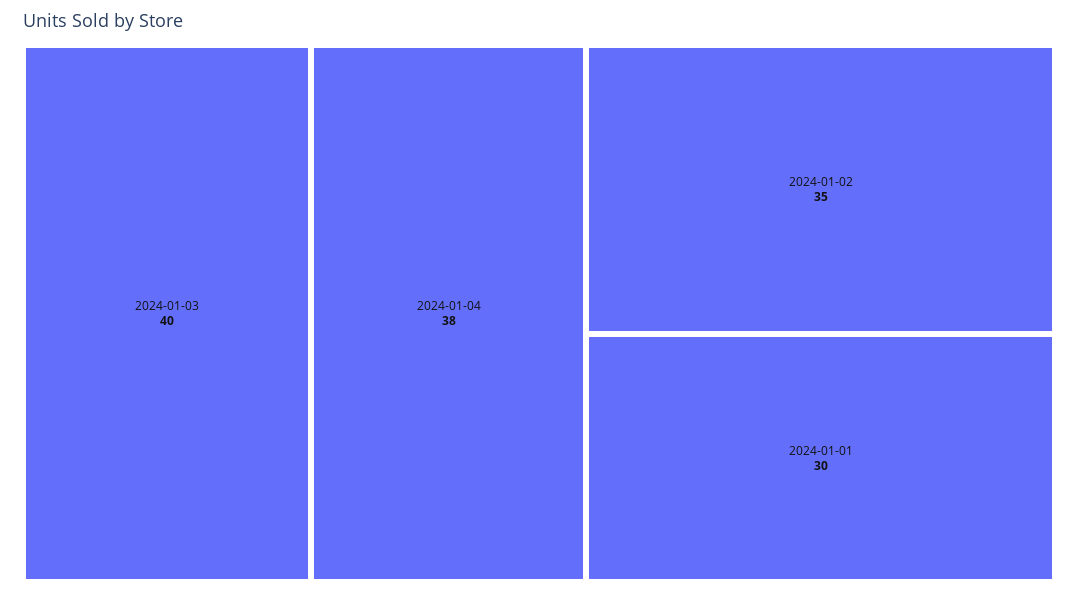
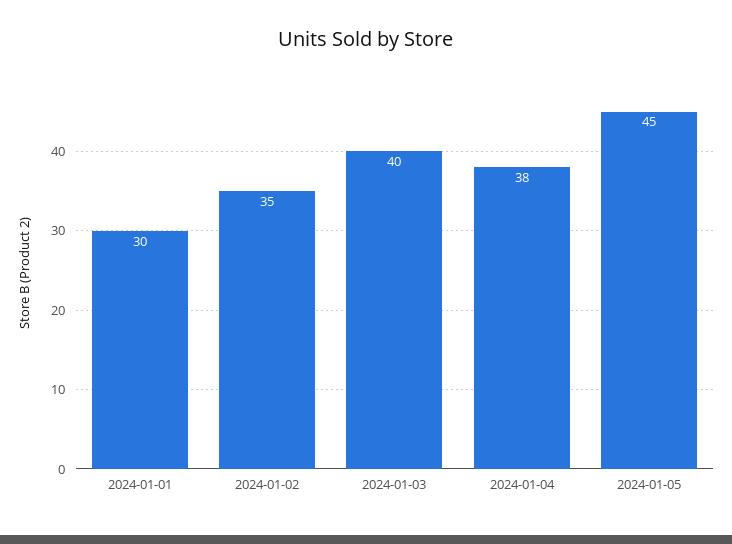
2024-01-05: none -> 45

